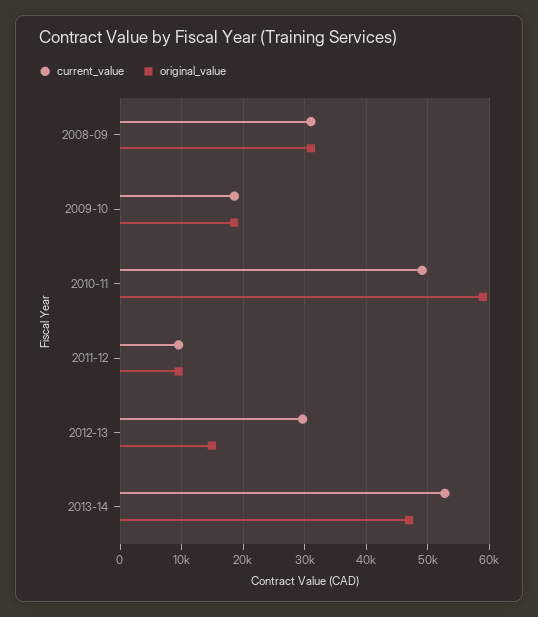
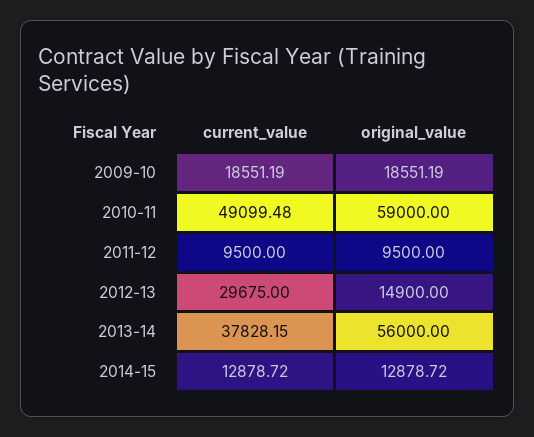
current_value, 2008-09: 31000 -> none
original_value, 2008-09: 31000 -> none
current_value, 2013-14: 53000 -> 37828.15
original_value, 2013-14: 47000 -> 56000
current_value, 2014-15: none -> 12878.72
original_value, 2014-15: none -> 12878.72

